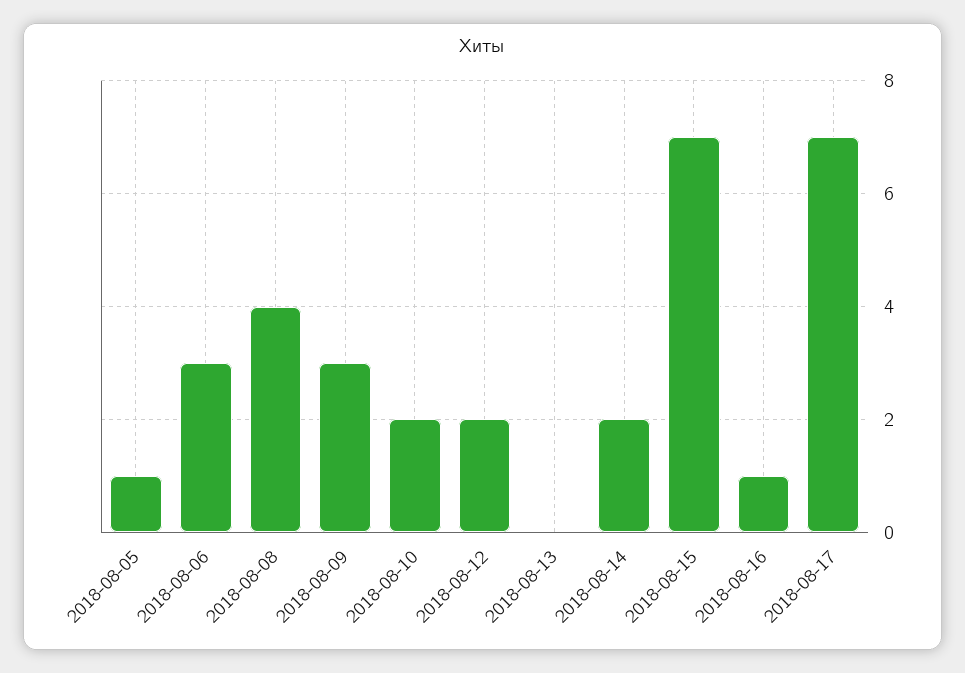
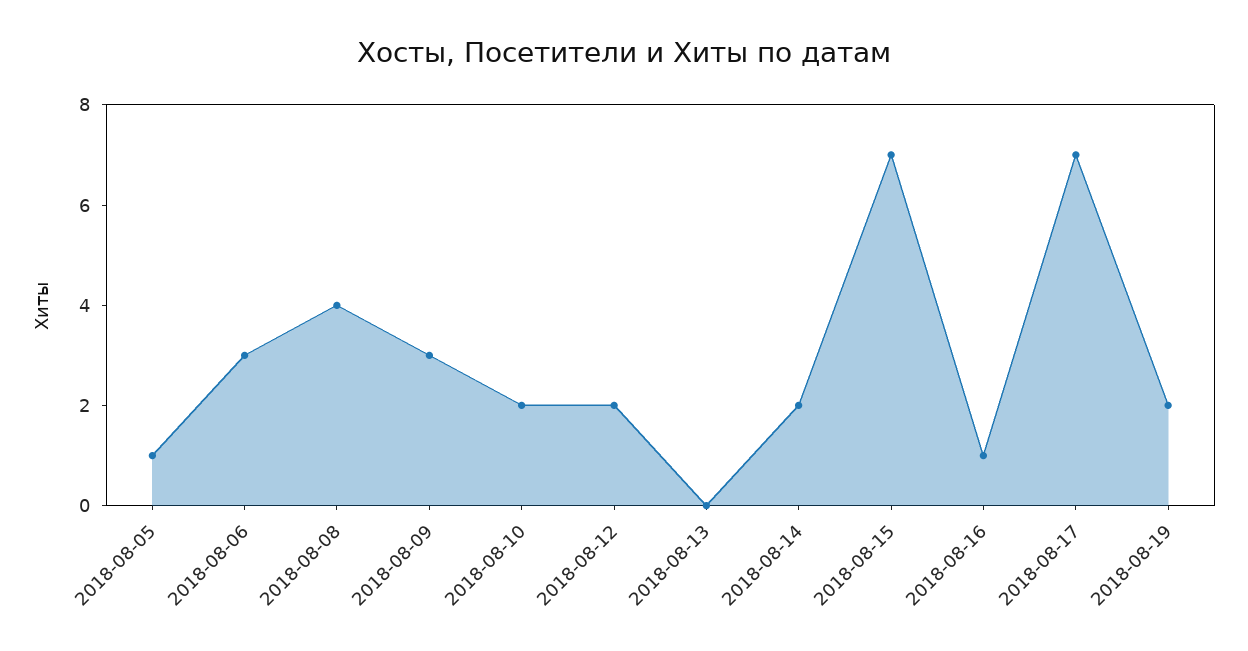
2018-08-19: none -> 2

